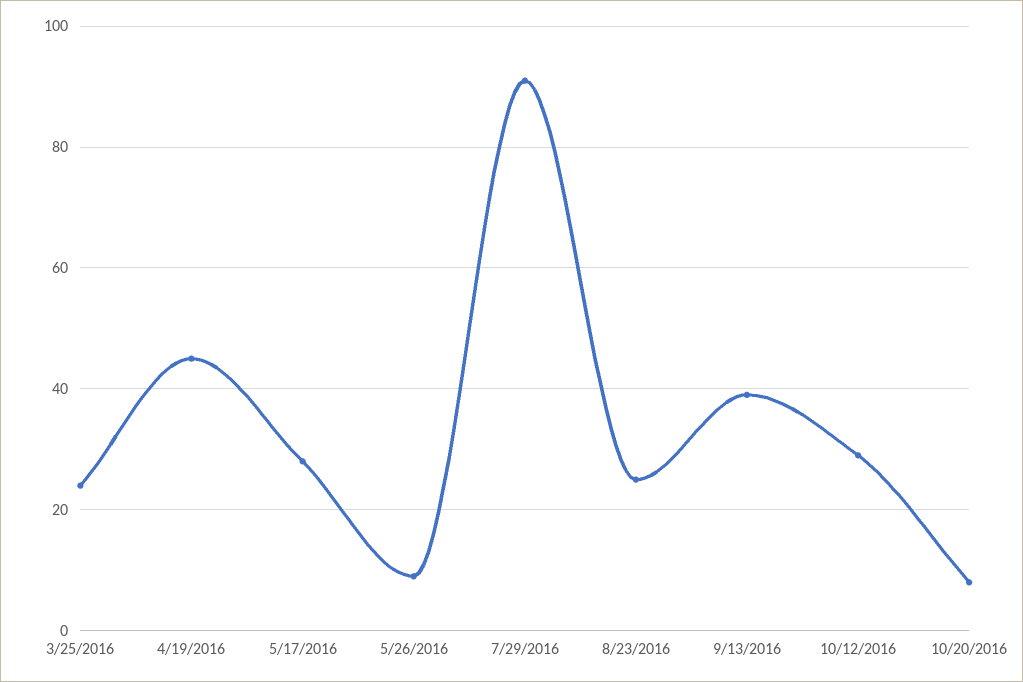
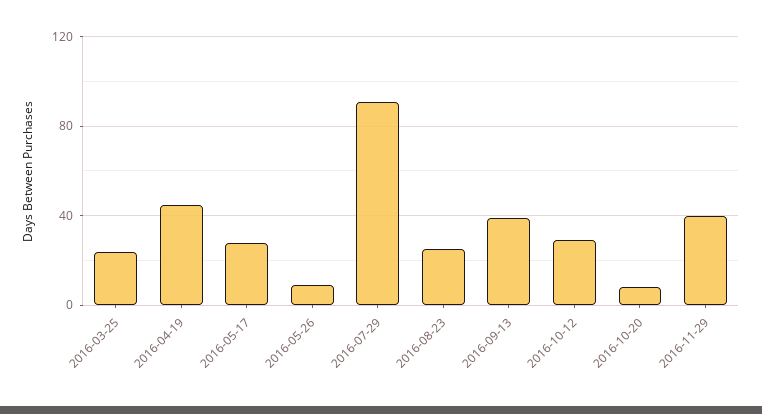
2016-11-29: none -> 40

